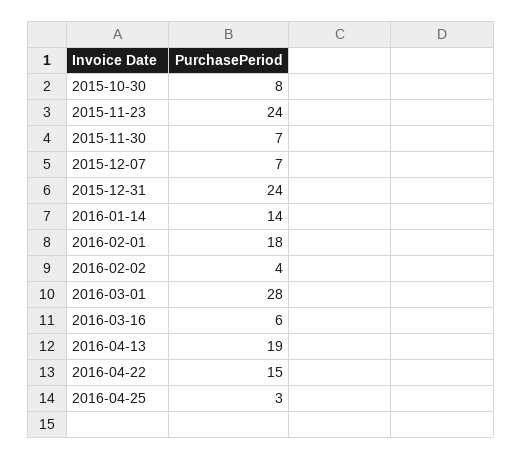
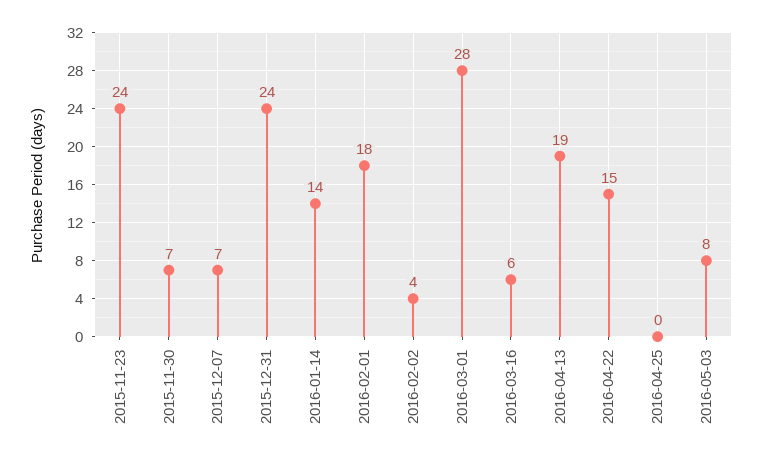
2015-10-30: 8 -> none
2016-04-25: 3 -> 0
2016-05-03: none -> 8

